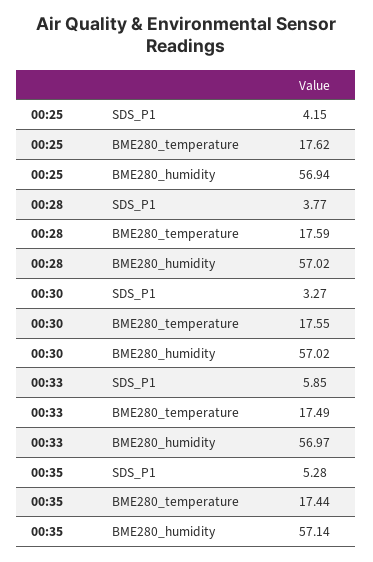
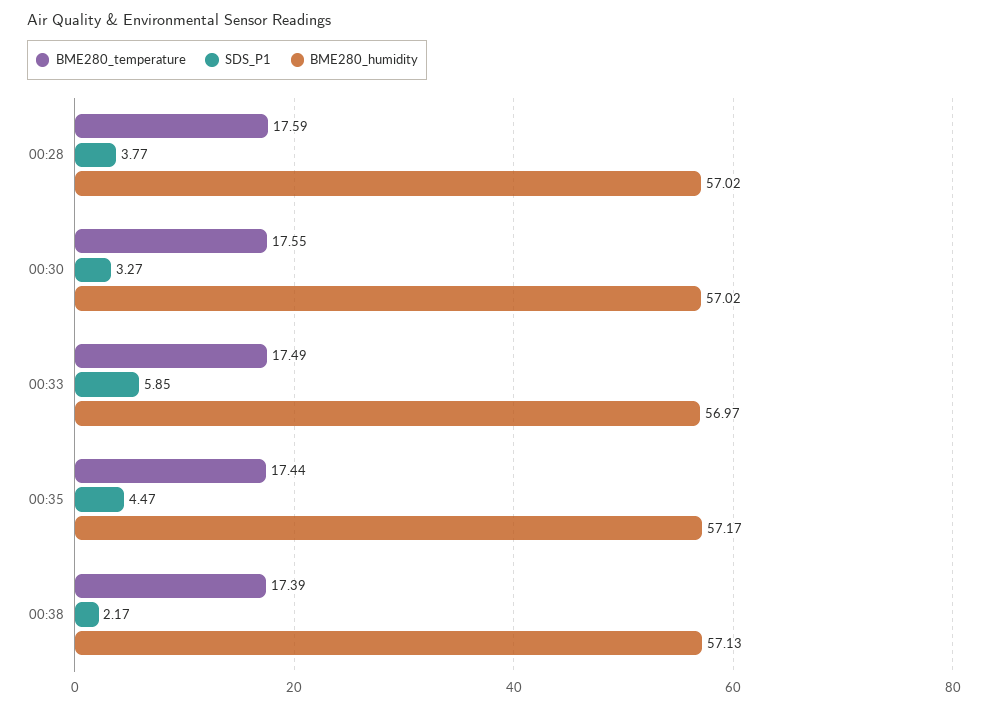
SDS_P1, 00:25: 4.15 -> none
BME280_temperature, 00:25: 17.62 -> none
BME280_humidity, 00:25: 56.94 -> none
SDS_P1, 00:35: 5.28 -> 4.47
BME280_humidity, 00:35: 57.14 -> 57.17
BME280_temperature, 00:38: none -> 17.39
SDS_P1, 00:38: none -> 2.17
BME280_humidity, 00:38: none -> 57.13

